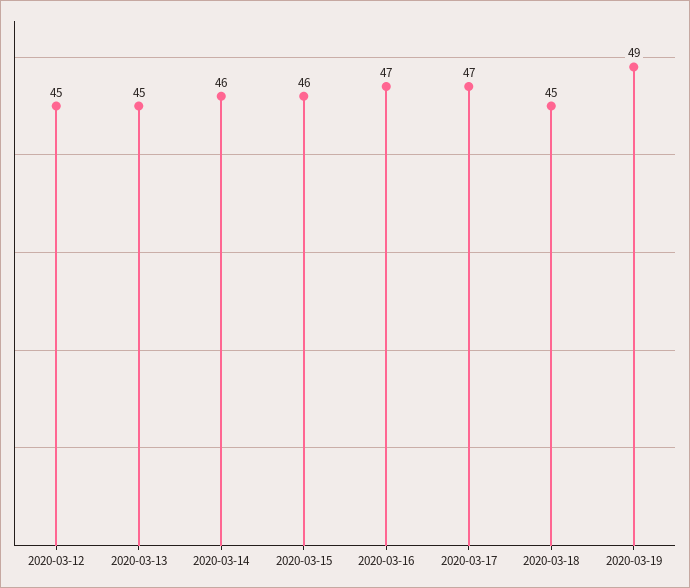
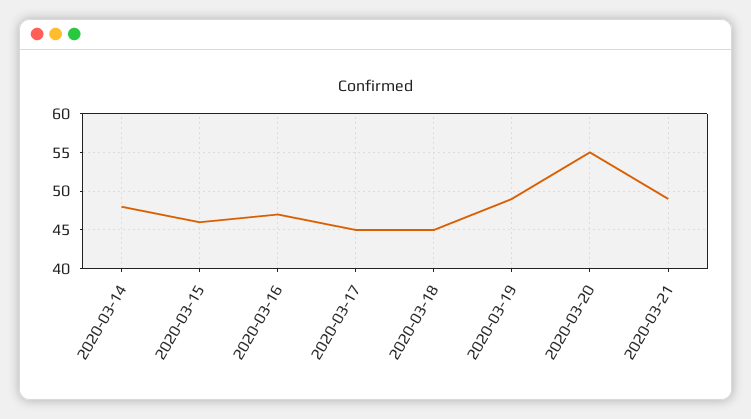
2020-03-12: 45 -> none
2020-03-13: 45 -> none
2020-03-14: 46 -> 48
2020-03-17: 47 -> 45
2020-03-20: none -> 55
2020-03-21: none -> 49

